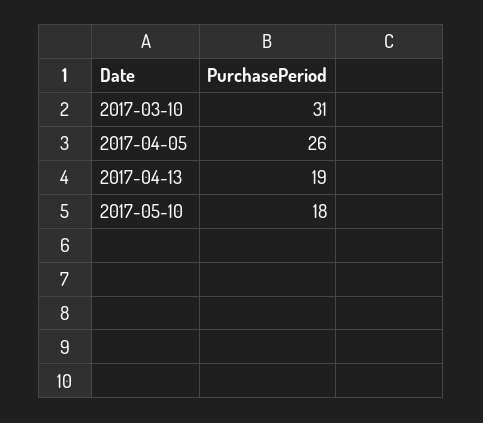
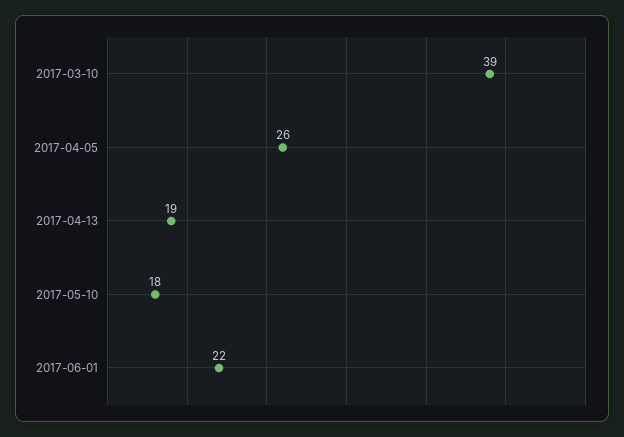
2017-03-10: 31 -> 39
2017-06-01: none -> 22

